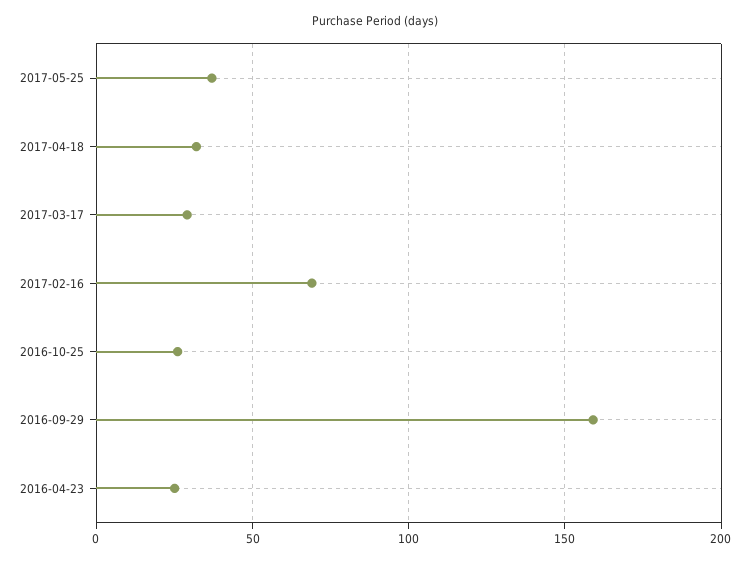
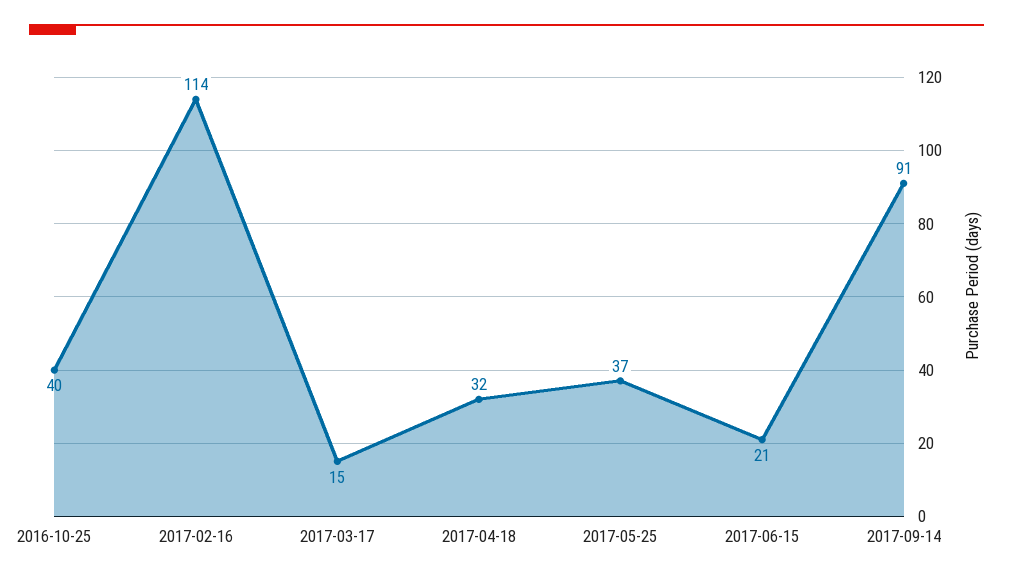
2017-03-17: 30 -> 15
2017-02-16: 70 -> 114
2016-10-25: 25 -> 40
2016-09-29: 160 -> none
2016-04-23: 25 -> none
2017-06-15: none -> 21
2017-09-14: none -> 91

